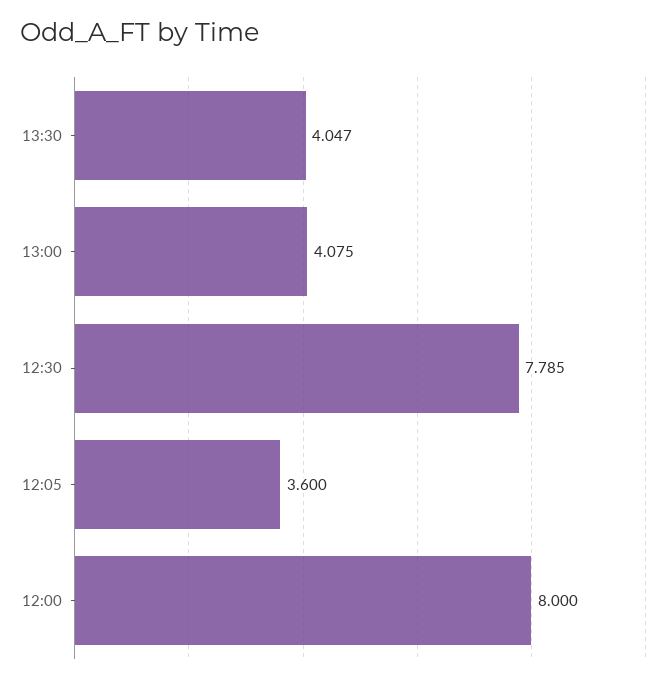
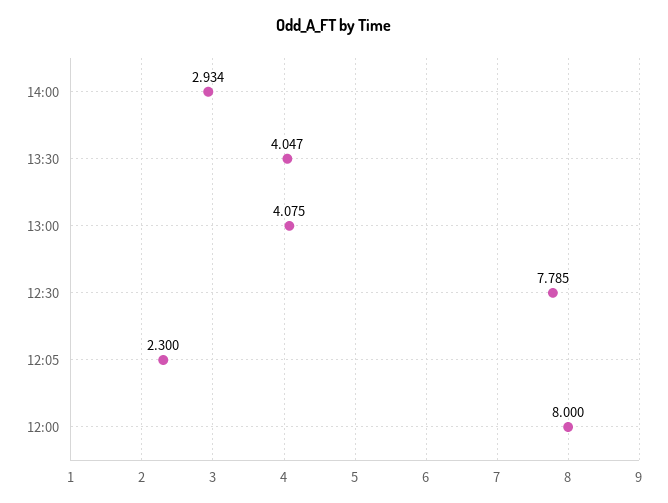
12:05: 3.6 -> 2.3
14:00: none -> 2.934

